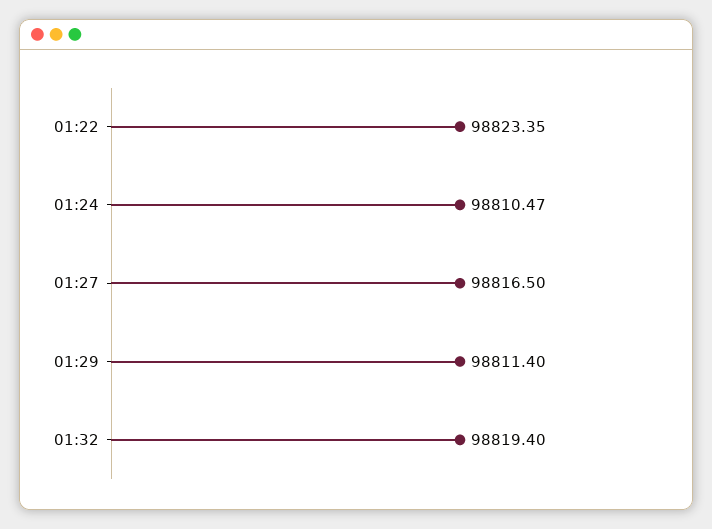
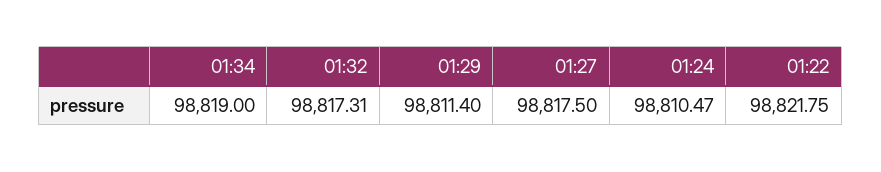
01:22: 98823.35 -> 98821.75
01:27: 98816.5 -> 98817.5
01:32: 98819.4 -> 98817.31
01:34: none -> 98819

